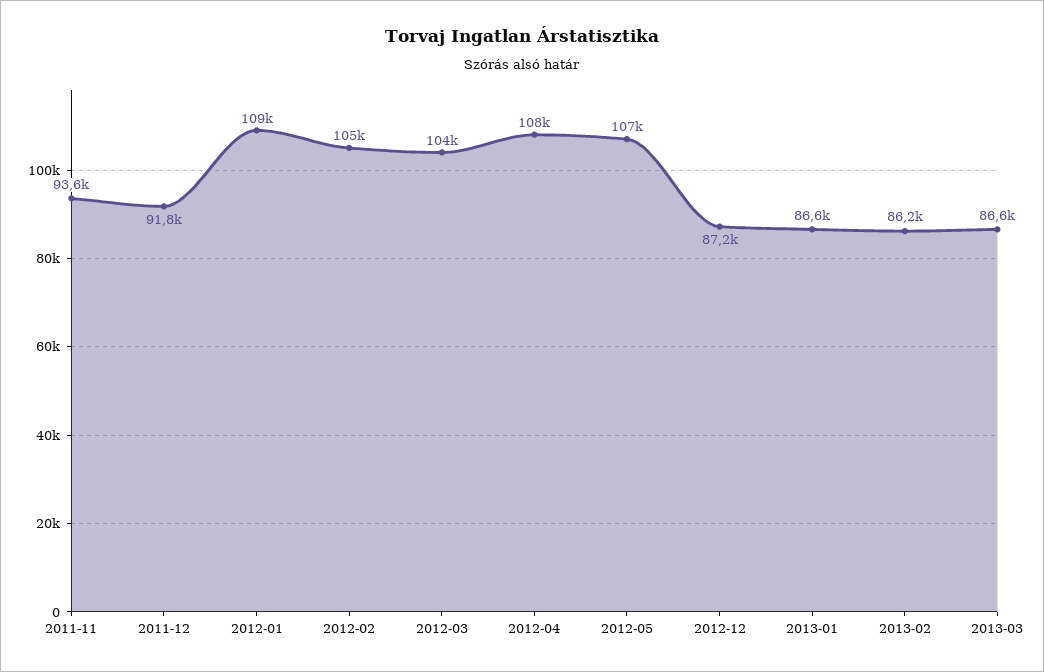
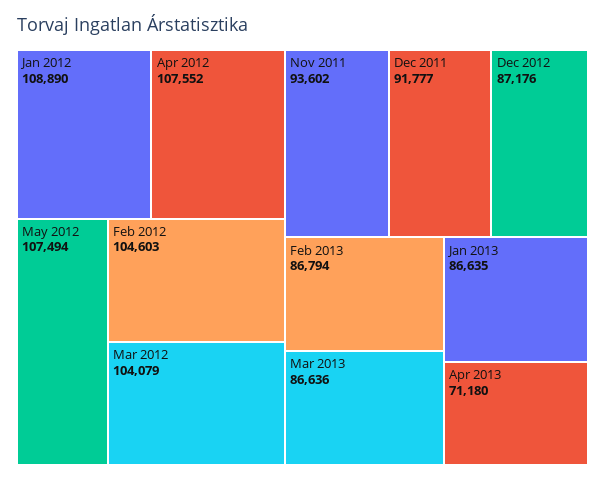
2013-02: 86200 -> 86794
Apr 2013: none -> 71180

